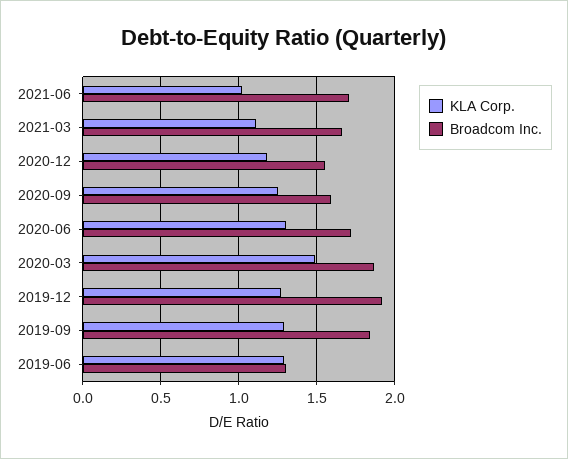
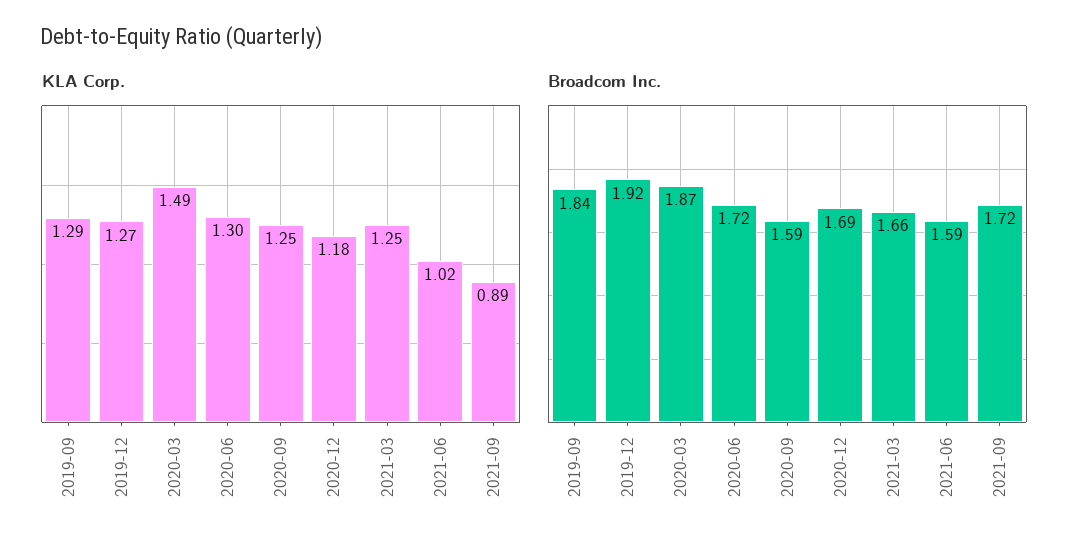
Broadcom Inc., 2021-06: 1.7 -> 1.59
KLA Corp., 2021-03: 1.1 -> 1.25
Broadcom Inc., 2020-12: 1.55 -> 1.69
KLA Corp., 2019-06: 1.3 -> none
Broadcom Inc., 2019-06: 1.3 -> none
KLA Corp., 2021-09: none -> 0.89
Broadcom Inc., 2021-09: none -> 1.72

